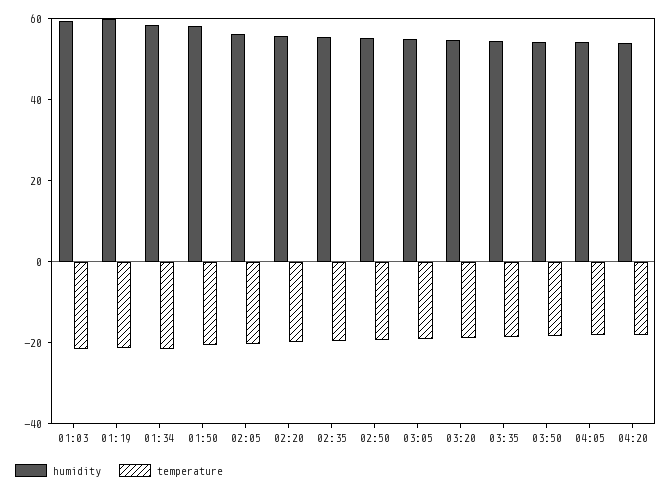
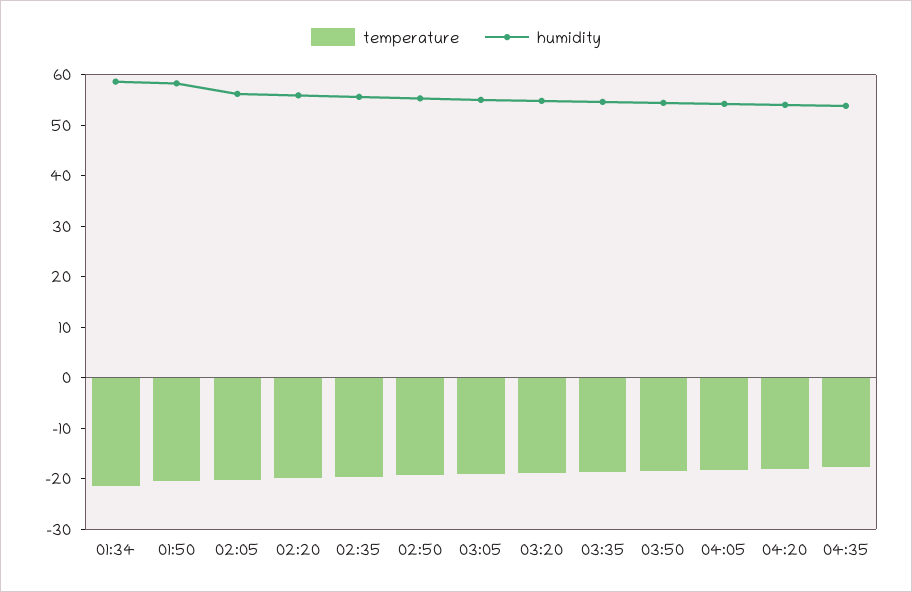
humidity, 01:03: 60 -> none
temperature, 01:03: -20 -> none
humidity, 01:19: 60 -> none
temperature, 01:19: -20 -> none
temperature, 04:35: none -> -18
humidity, 04:35: none -> 54

